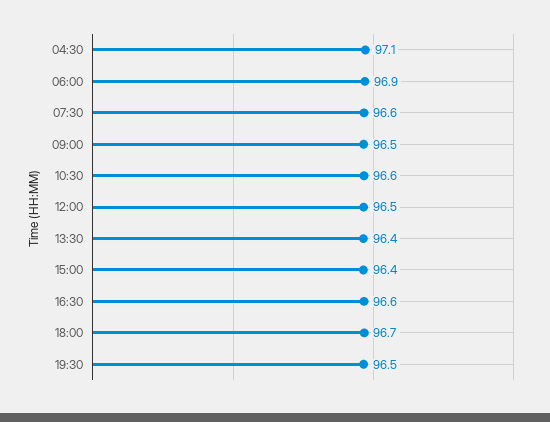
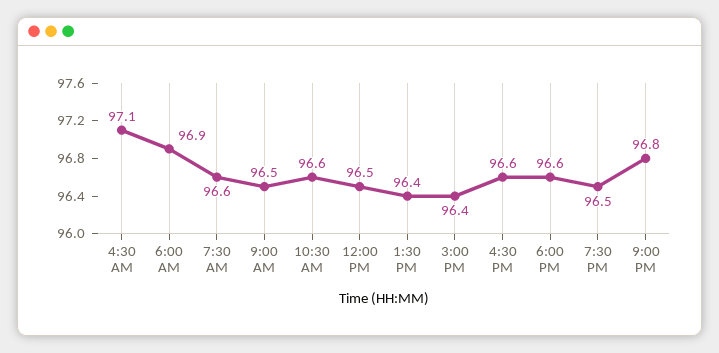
18:00: 96.7 -> 96.6
9:00 PM: none -> 96.8

